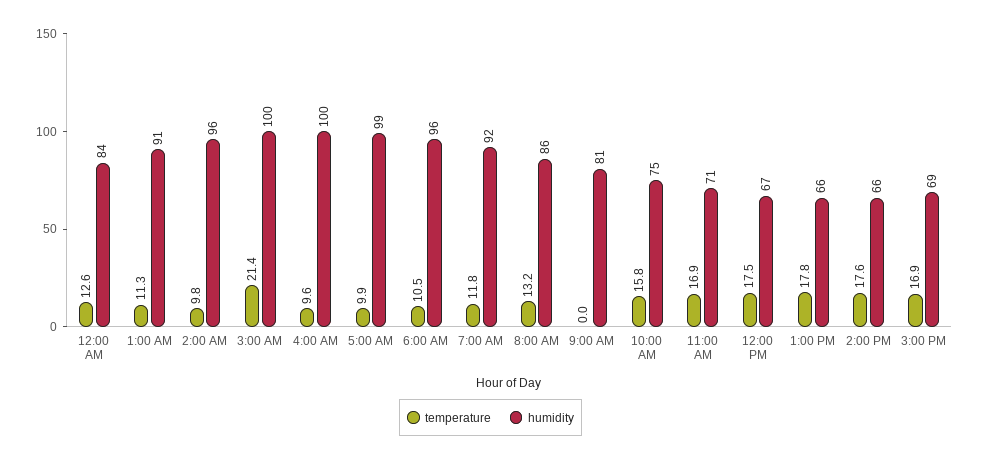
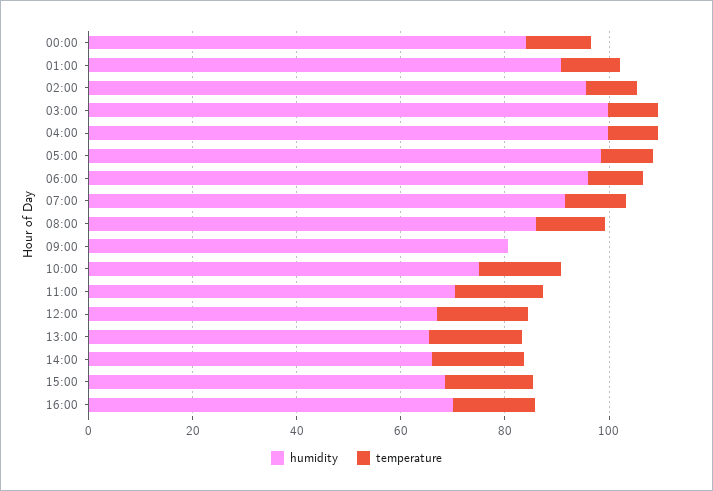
temperature, 3:00 AM: 21.4 -> 10
humidity, 16:00: none -> 70
temperature, 16:00: none -> 15

